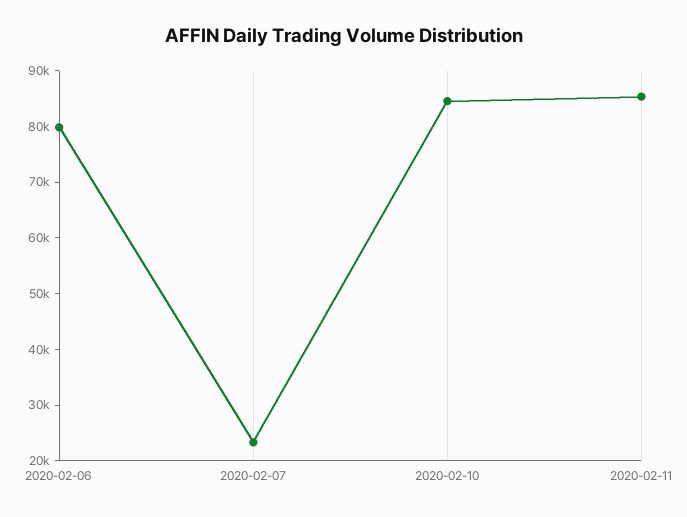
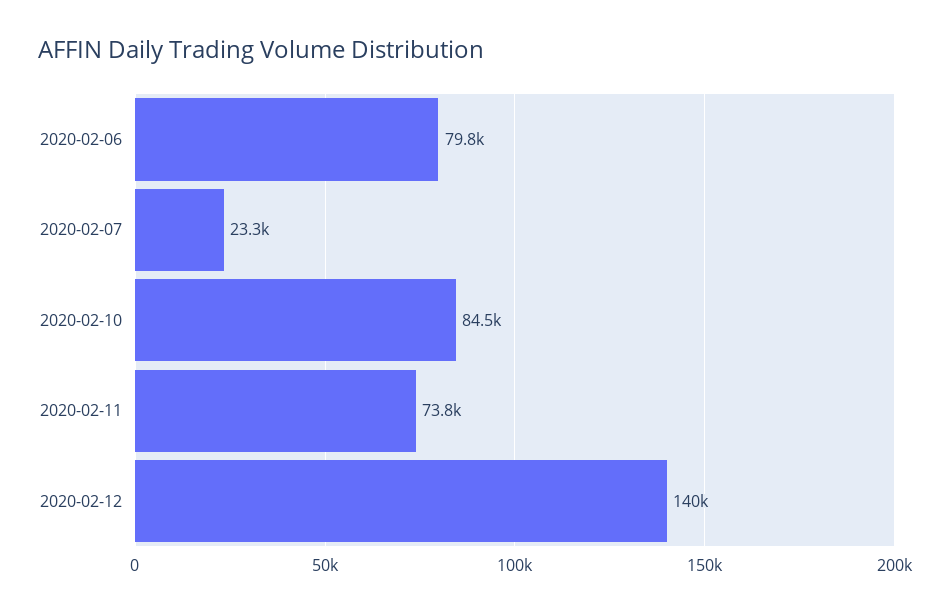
2020-02-11: 86000 -> 73800
2020-02-12: none -> 140000

